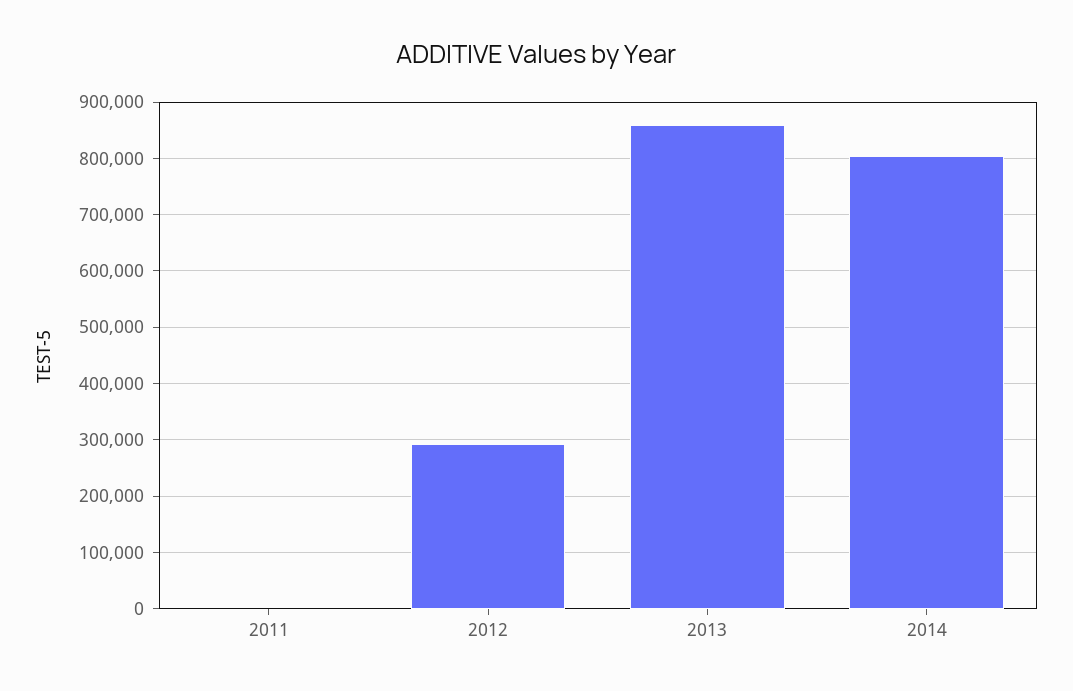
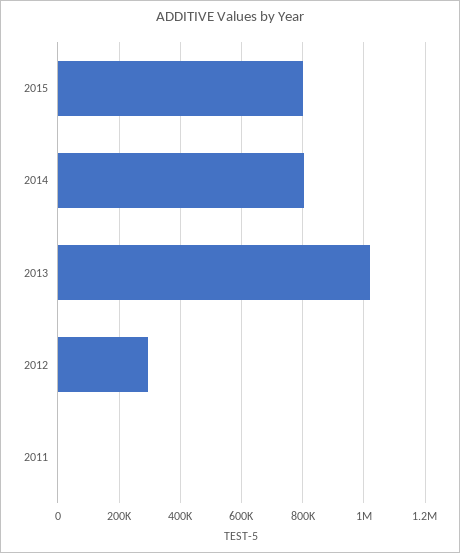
2013: 860000 -> 1020000
2015: none -> 800000

